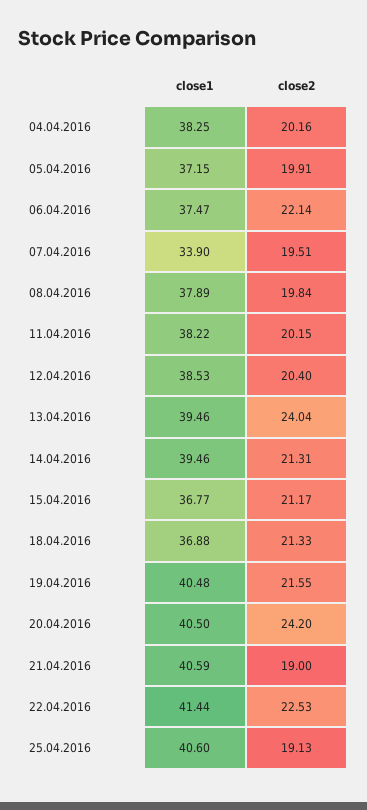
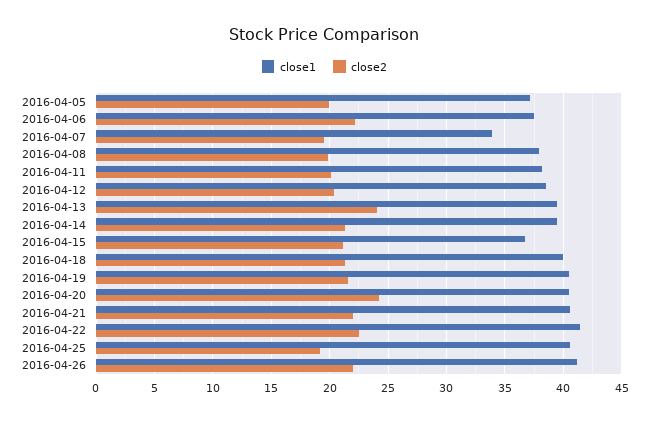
close1, 04.04.2016: 38.25 -> none
close2, 04.04.2016: 20.16 -> none
close1, 18.04.2016: 36.88 -> 40
close2, 21.04.2016: 19 -> 22
close1, 2016-04-26: none -> 41
close2, 2016-04-26: none -> 22

